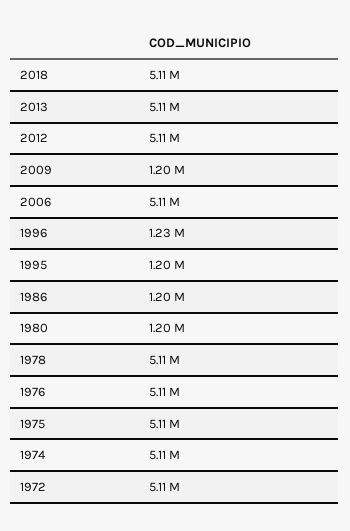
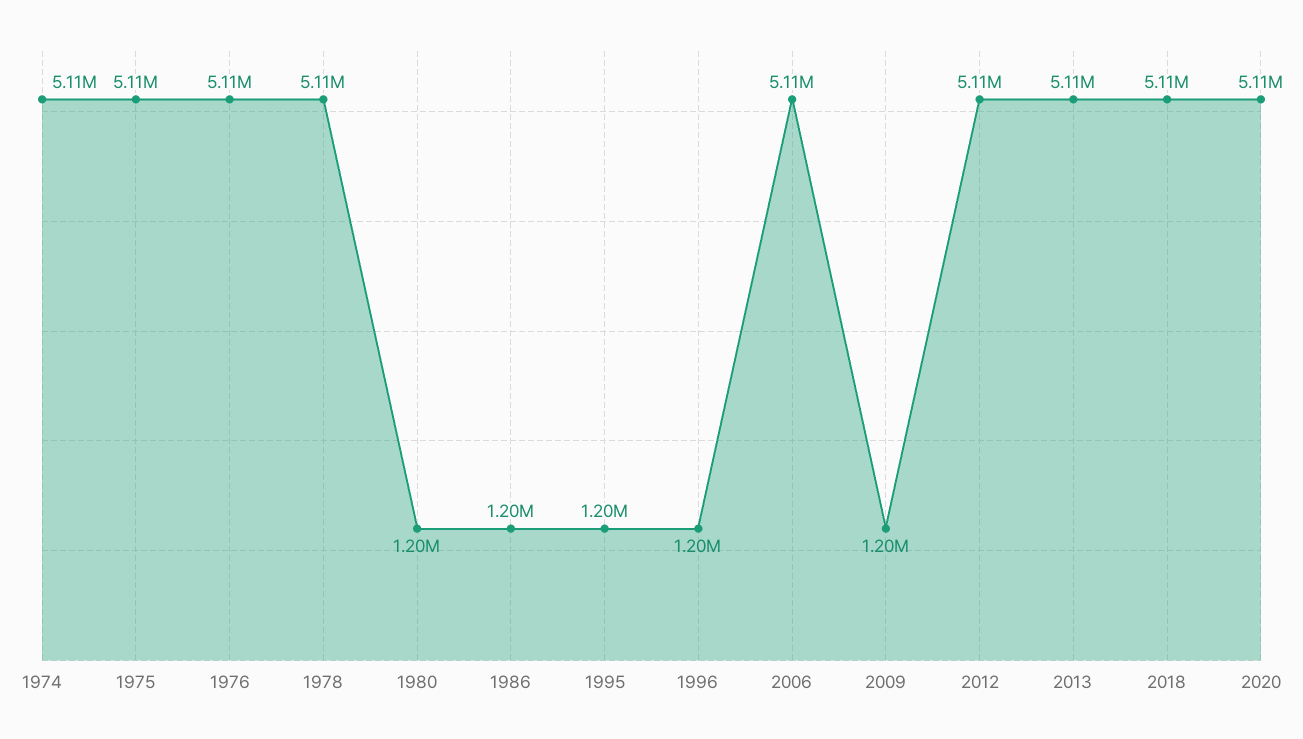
1996: 1230000 -> 1200000
1972: 5110000 -> none
2020: none -> 5110000

